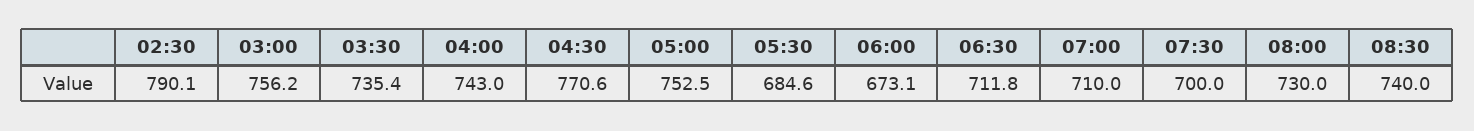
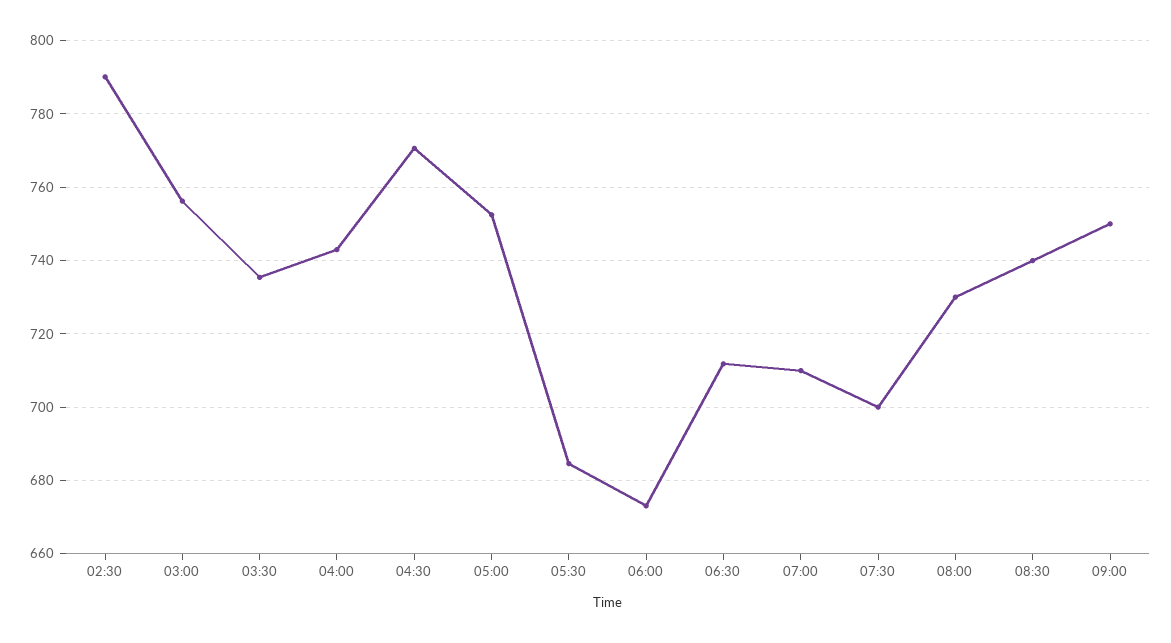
09:00: none -> 750

